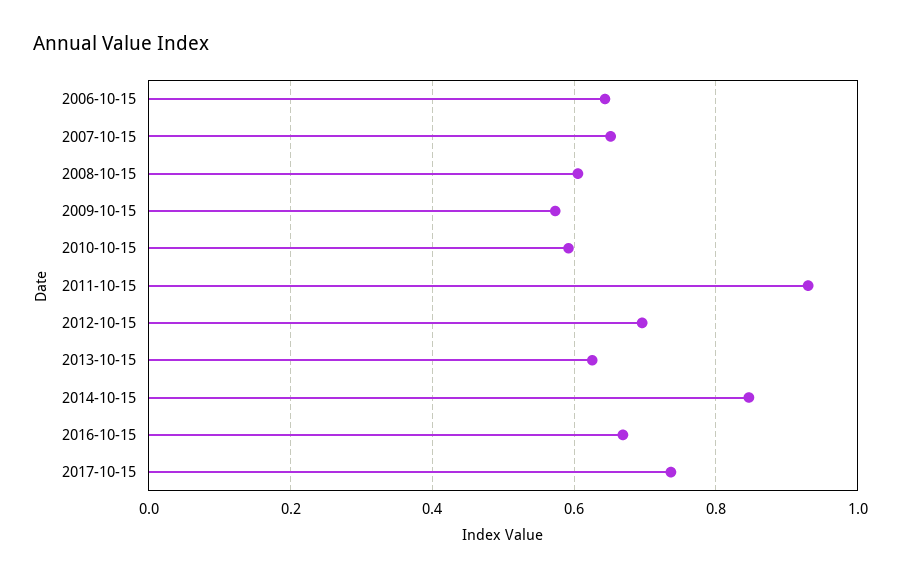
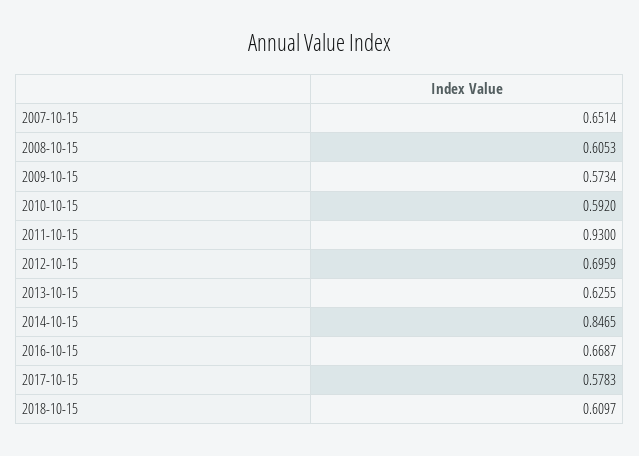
2006-10-15: 0.64 -> none
2017-10-15: 0.74 -> 0.5783
2018-10-15: none -> 0.6097

